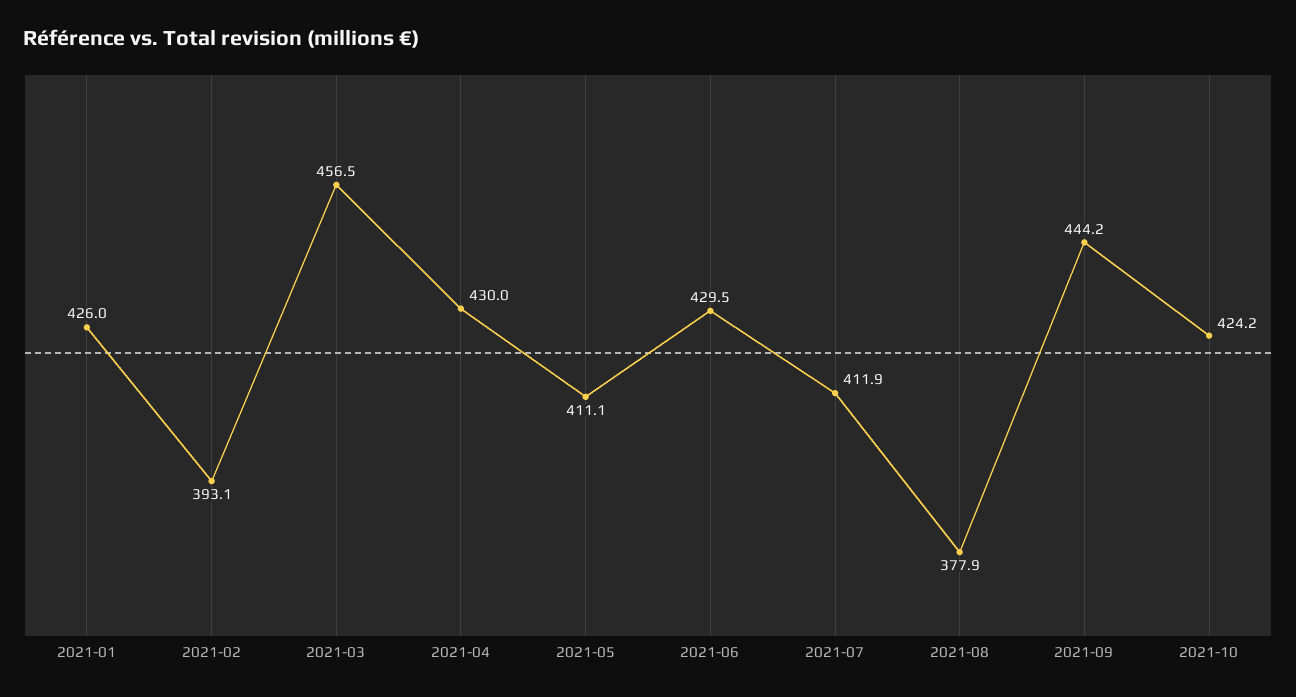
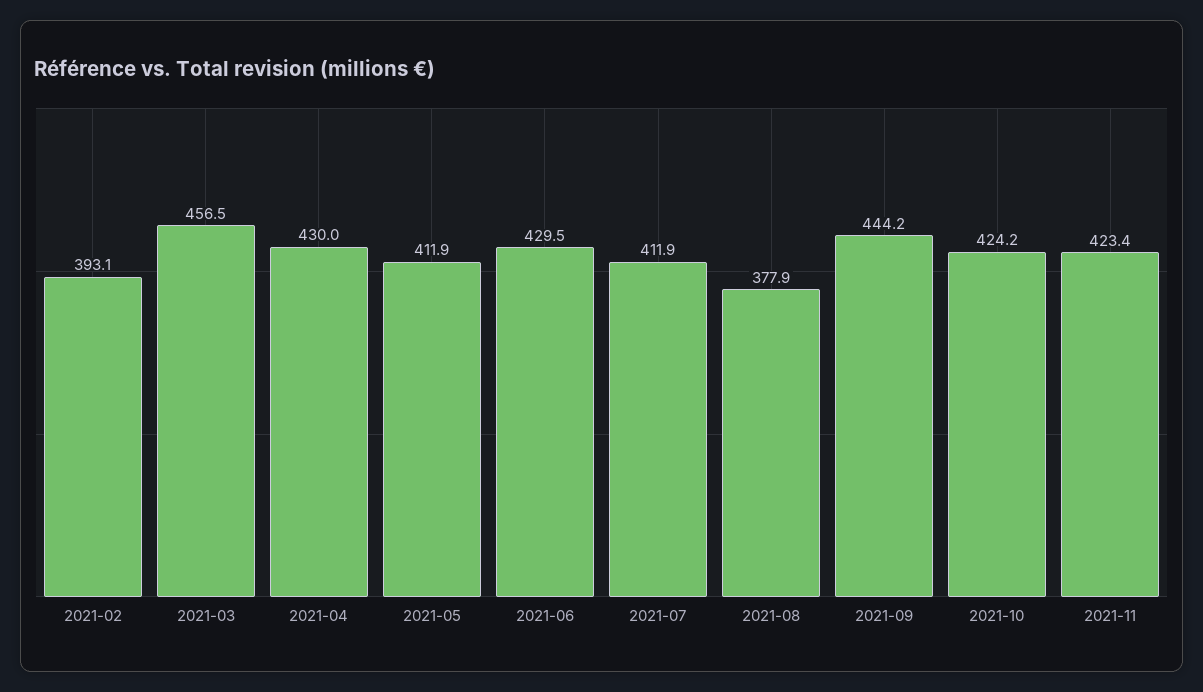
2021-01: 426 -> none
2021-05: 411.1 -> 411.9
2021-11: none -> 423.4

